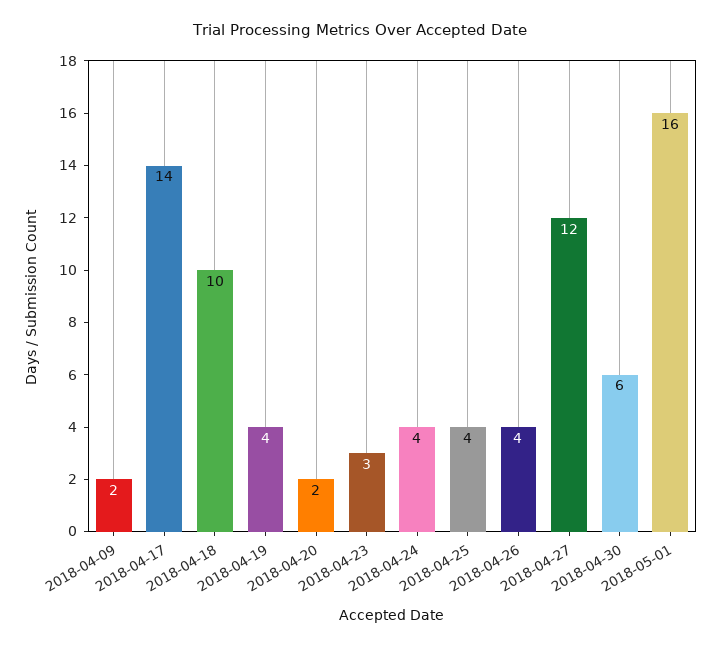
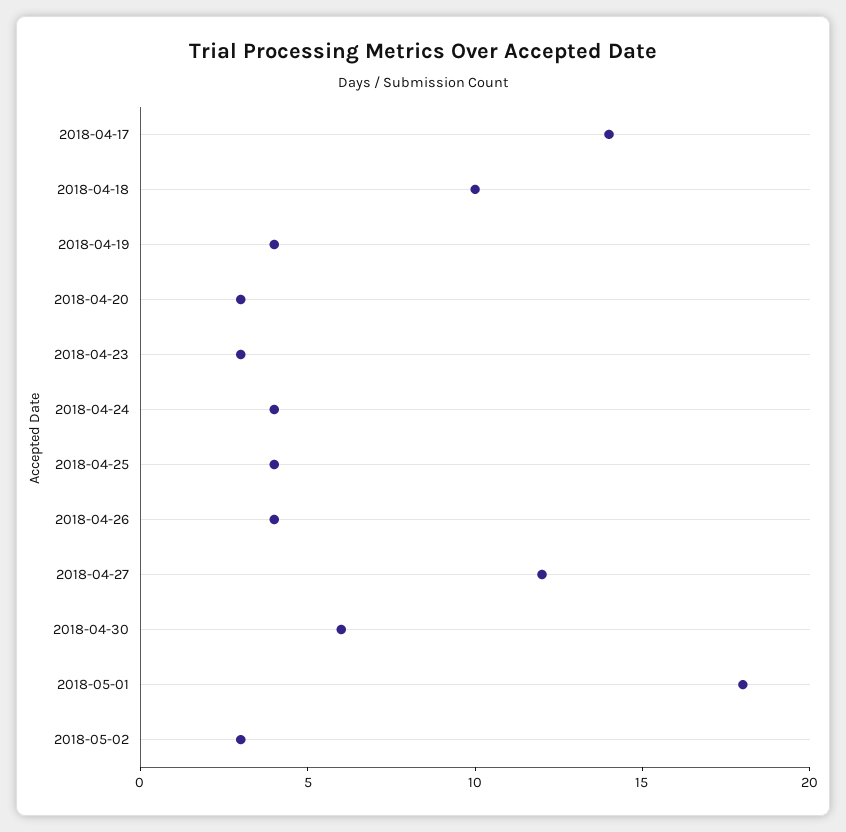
2018-04-09: 2 -> none
2018-04-20: 2 -> 3
2018-05-01: 16 -> 18
2018-05-02: none -> 3

